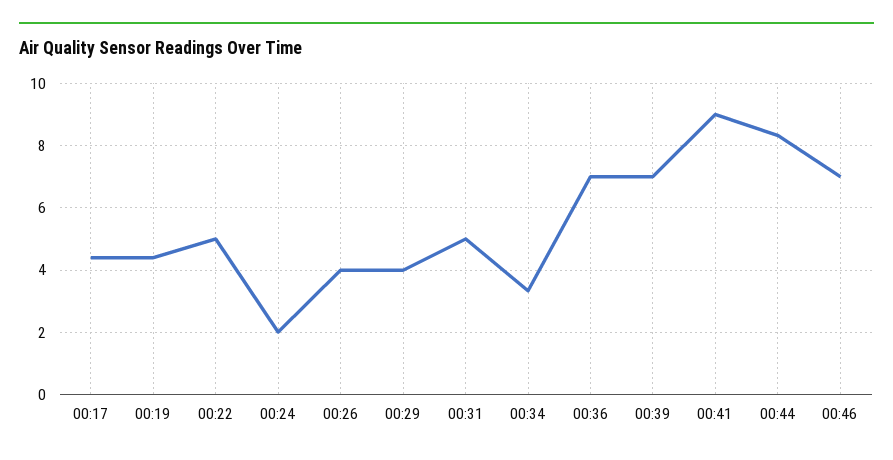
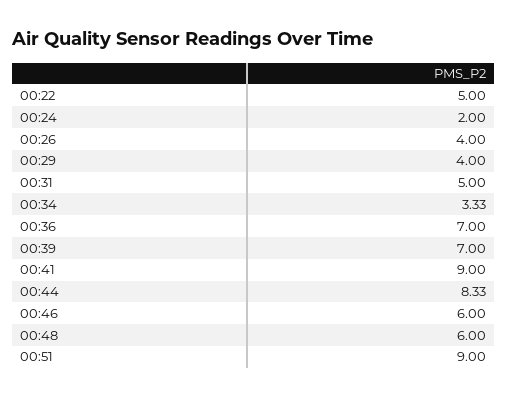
00:17: 4.4 -> none
00:19: 4.4 -> none
00:46: 7 -> 6
00:48: none -> 6
00:51: none -> 9

